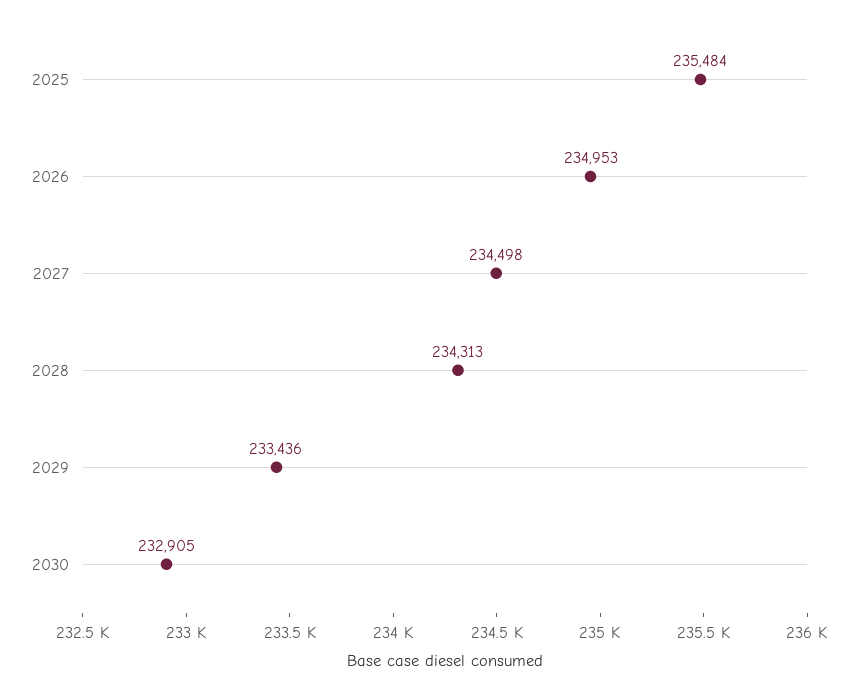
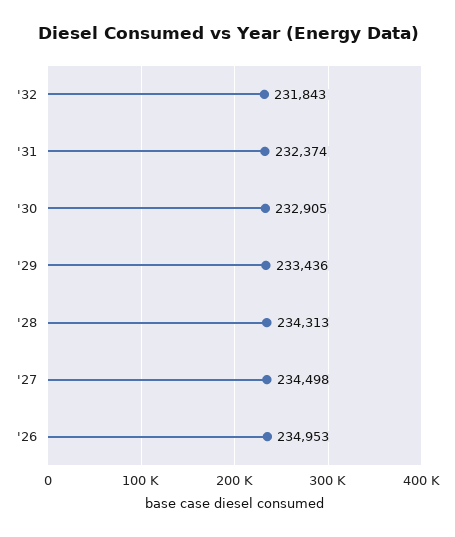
2025: 235484 -> none
'32: none -> 231843
'31: none -> 232374

